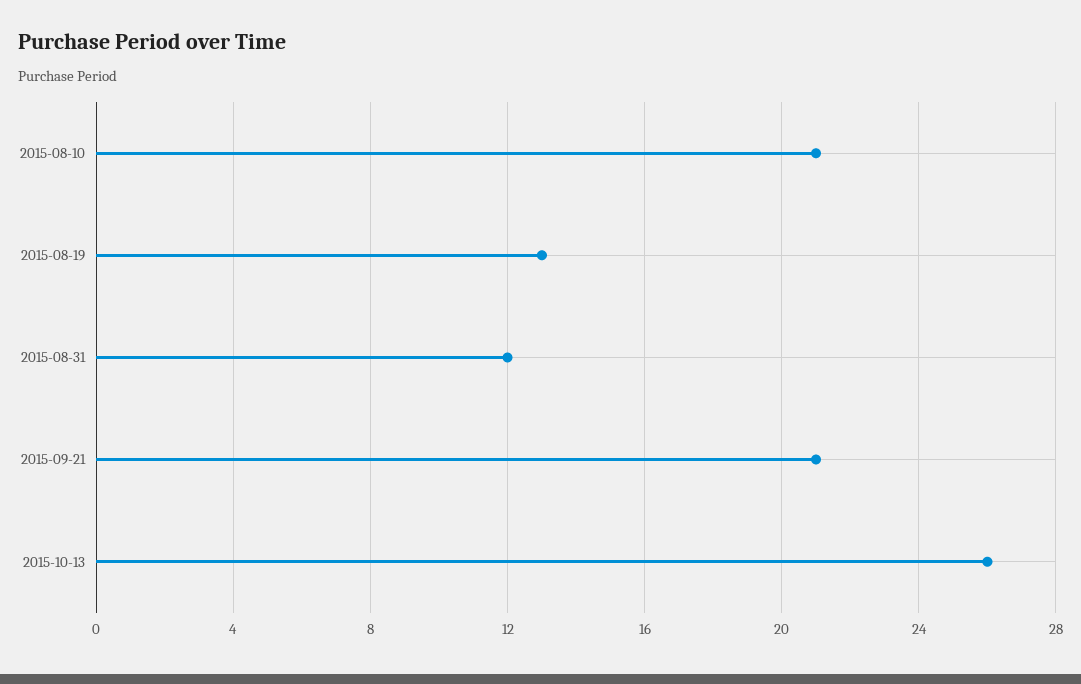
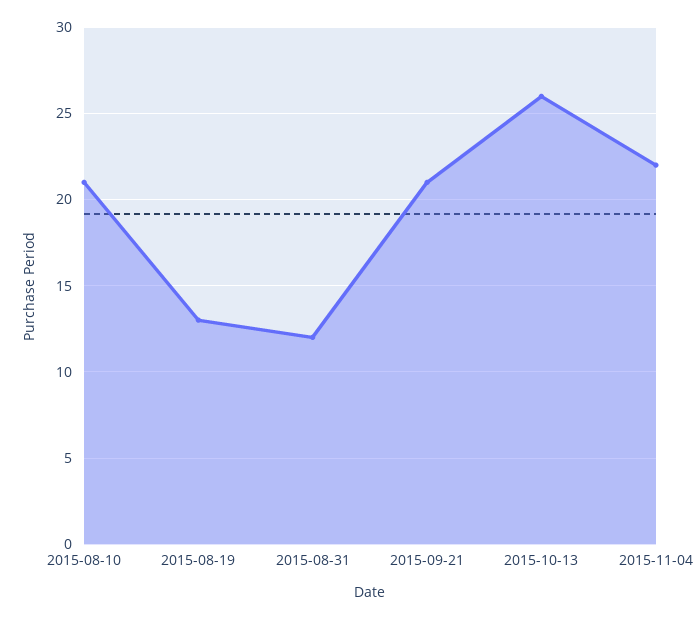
2015-11-04: none -> 22

